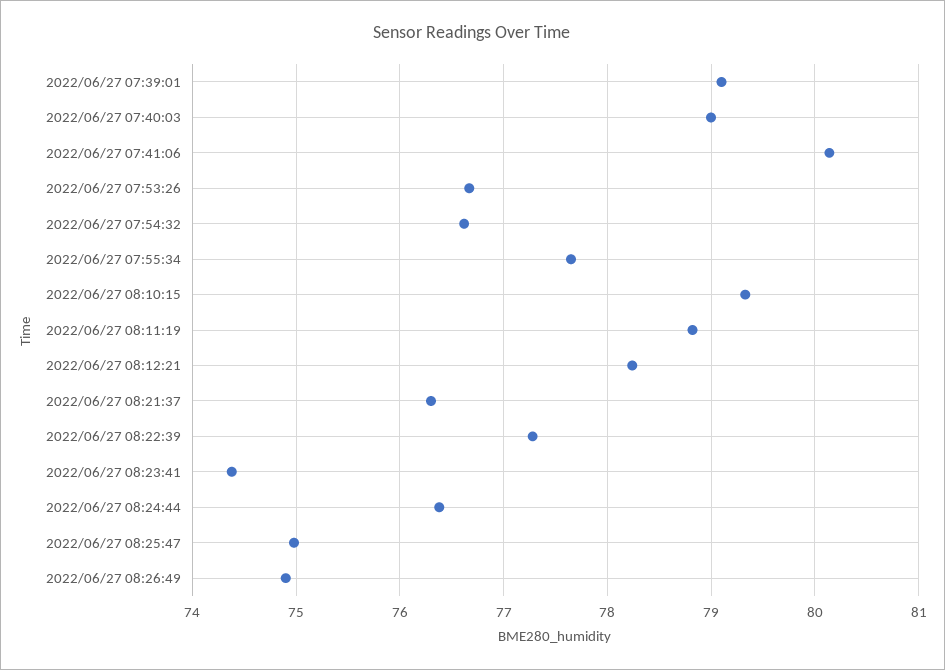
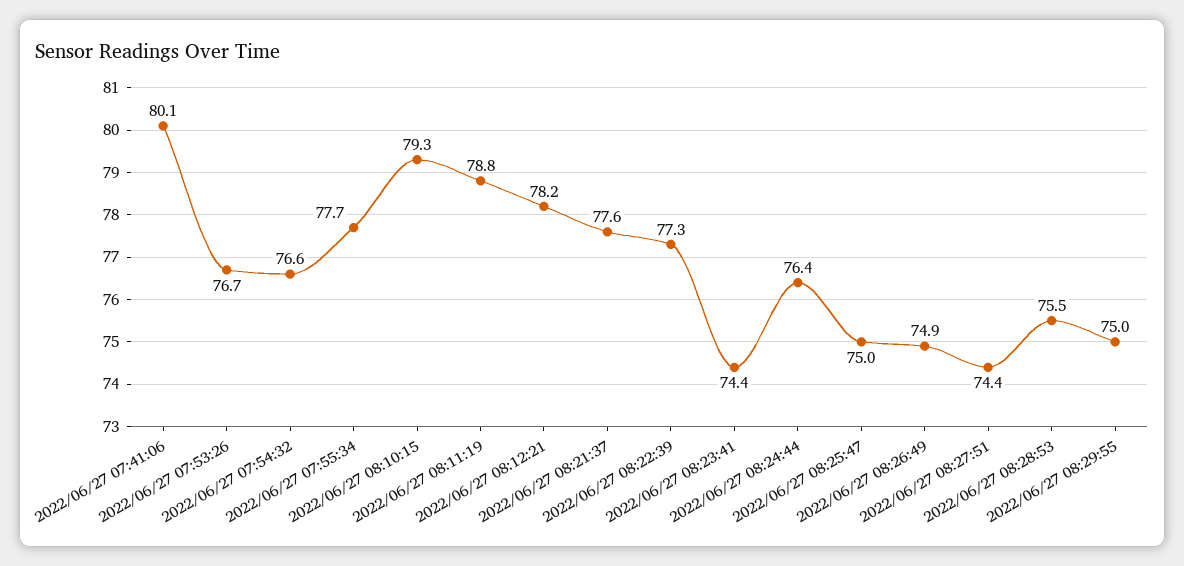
2022/06/27 07:39:01: 79.1 -> none
2022/06/27 07:40:03: 79 -> none
2022/06/27 08:21:37: 76.3 -> 77.6
2022/06/27 08:27:51: none -> 74.4
2022/06/27 08:28:53: none -> 75.5
2022/06/27 08:29:55: none -> 75

